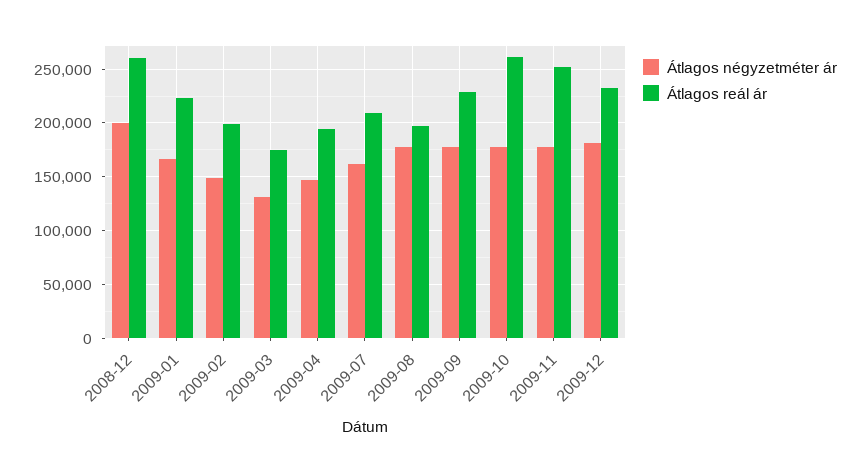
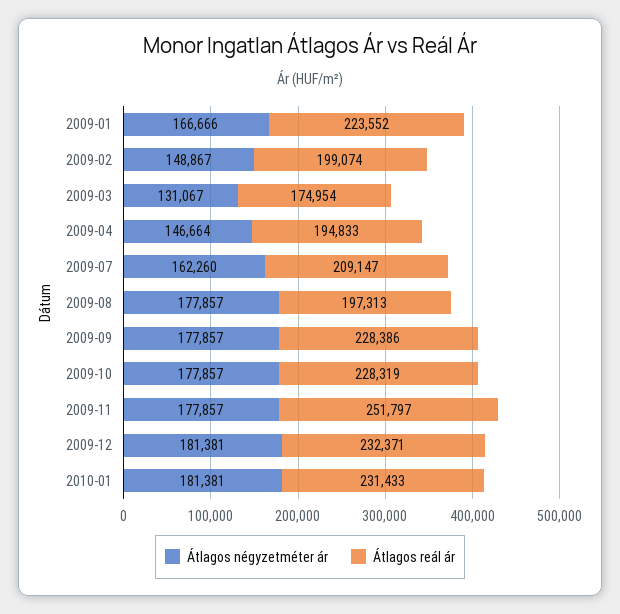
Átlagos négyzetméter ár, 2008-12: 200000 -> none
Átlagos reál ár, 2008-12: 260000 -> none
Átlagos reál ár, 2009-10: 260000 -> 228319
Átlagos négyzetméter ár, 2010-01: none -> 181381
Átlagos reál ár, 2010-01: none -> 231433

